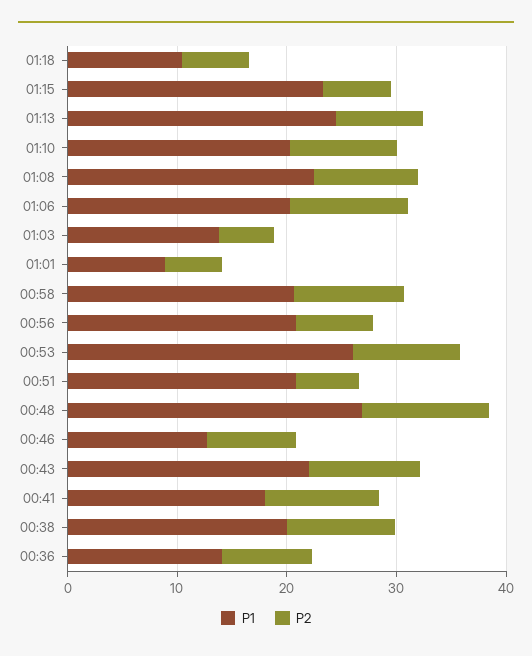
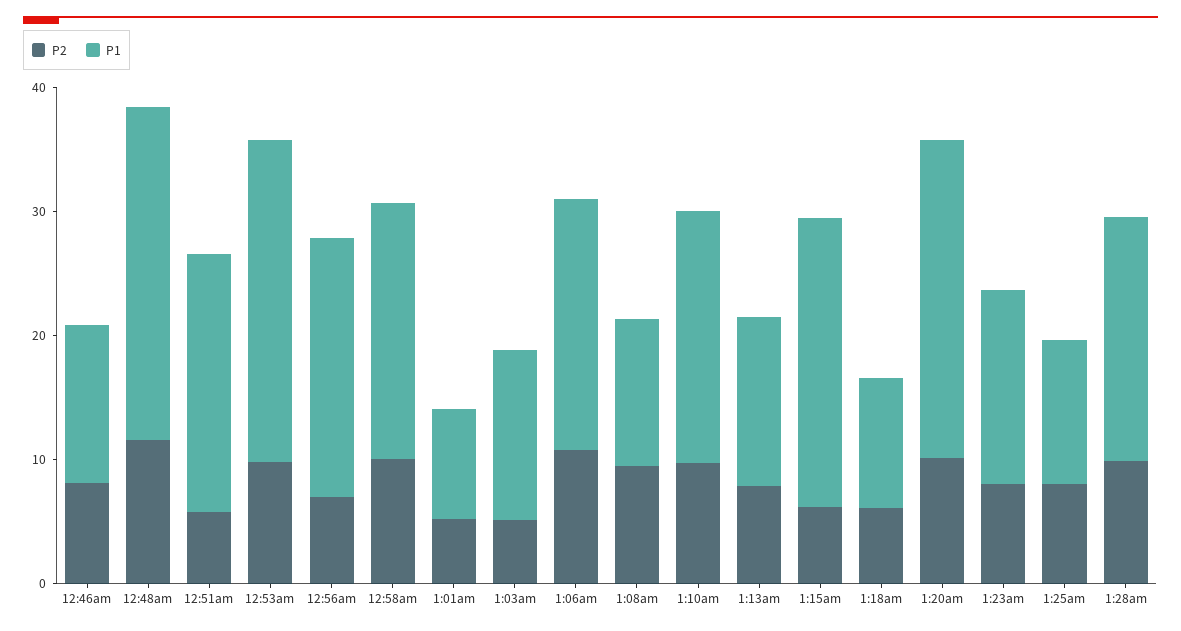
P1, 01:13: 24 -> 14
P1, 01:08: 22 -> 12
P1, 00:43: 22 -> none
P2, 00:43: 10 -> none
P1, 00:41: 18 -> none
P2, 00:41: 10 -> none
P1, 00:38: 20 -> none
P2, 00:38: 10 -> none
P1, 00:36: 14 -> none
P2, 00:36: 8 -> none
P2, 1:20am: none -> 10
P1, 1:20am: none -> 26
P2, 1:23am: none -> 8
P1, 1:23am: none -> 16
P2, 1:25am: none -> 8
P1, 1:25am: none -> 12
P2, 1:28am: none -> 10
P1, 1:28am: none -> 20

